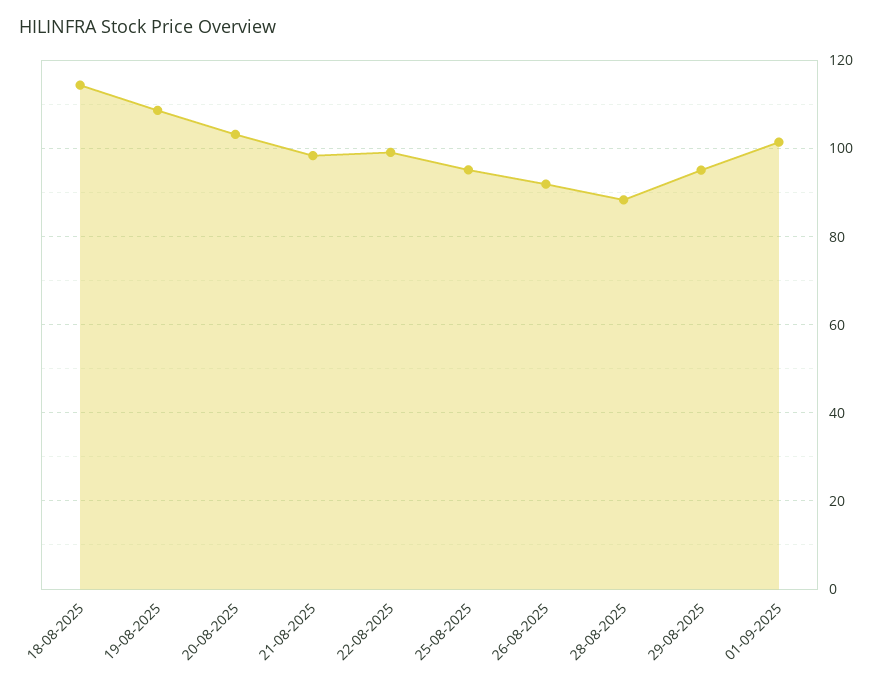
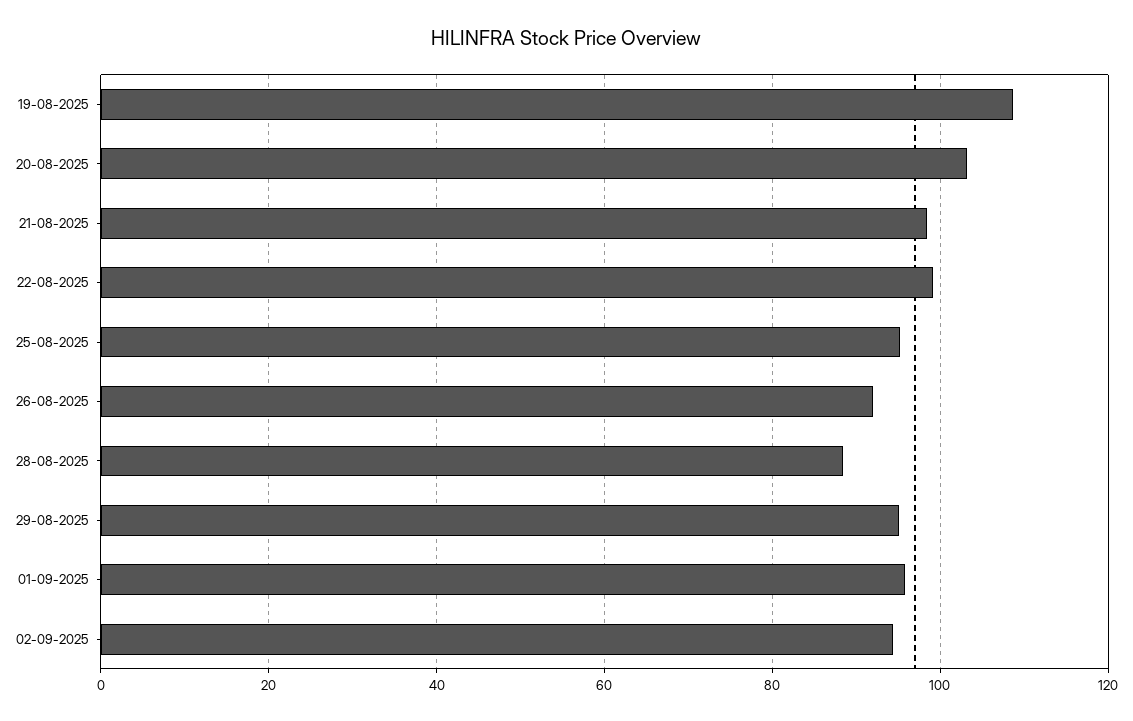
18-08-2025: 114 -> none
01-09-2025: 102 -> 96
02-09-2025: none -> 94

